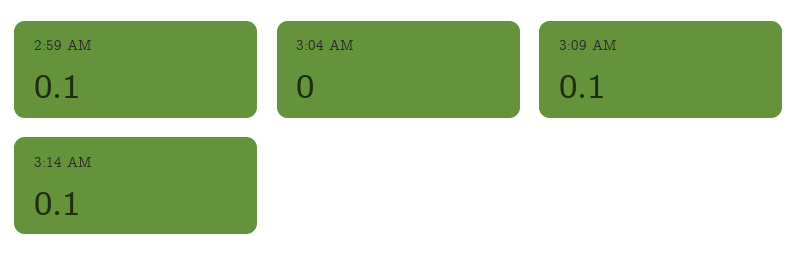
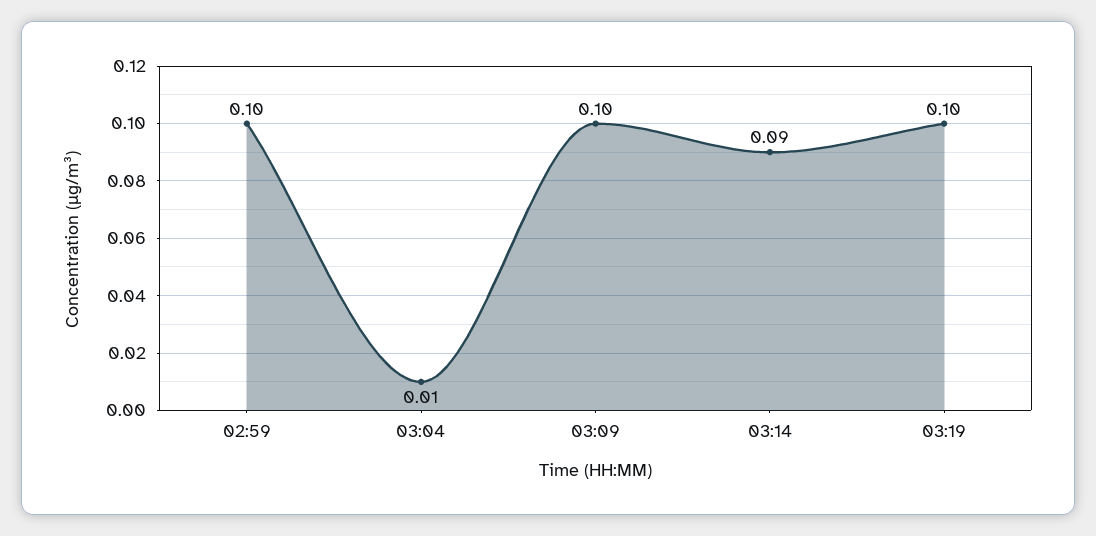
3:04 AM: 0 -> 0.01
3:14 AM: 0.1 -> 0.09
03:19: none -> 0.1

